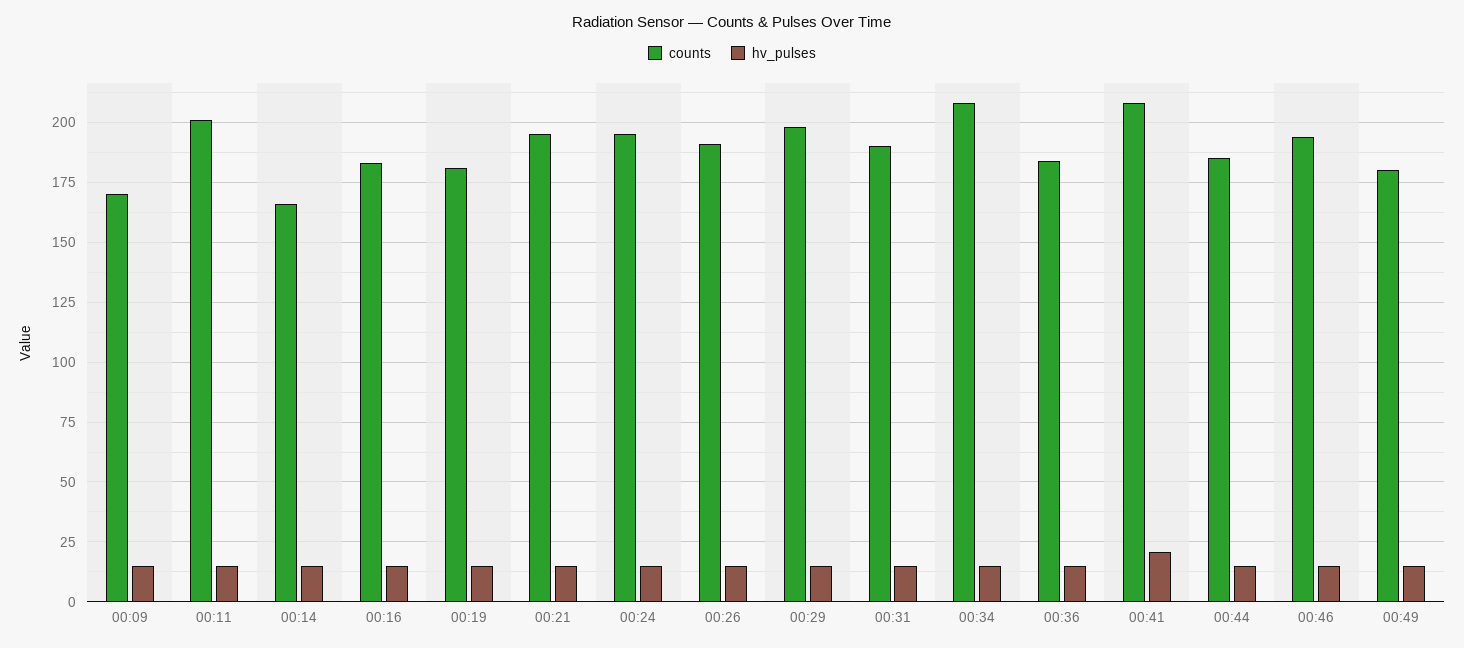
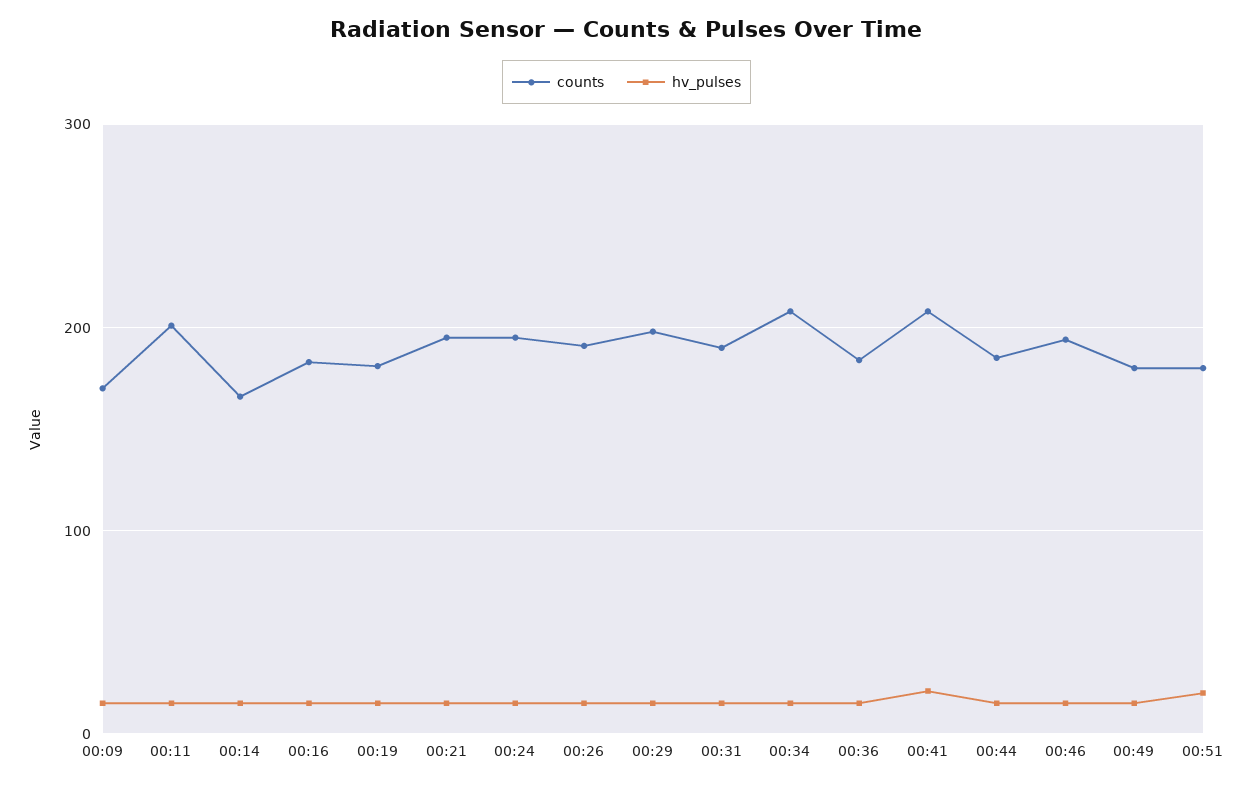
counts, 00:51: none -> 180
hv_pulses, 00:51: none -> 20

